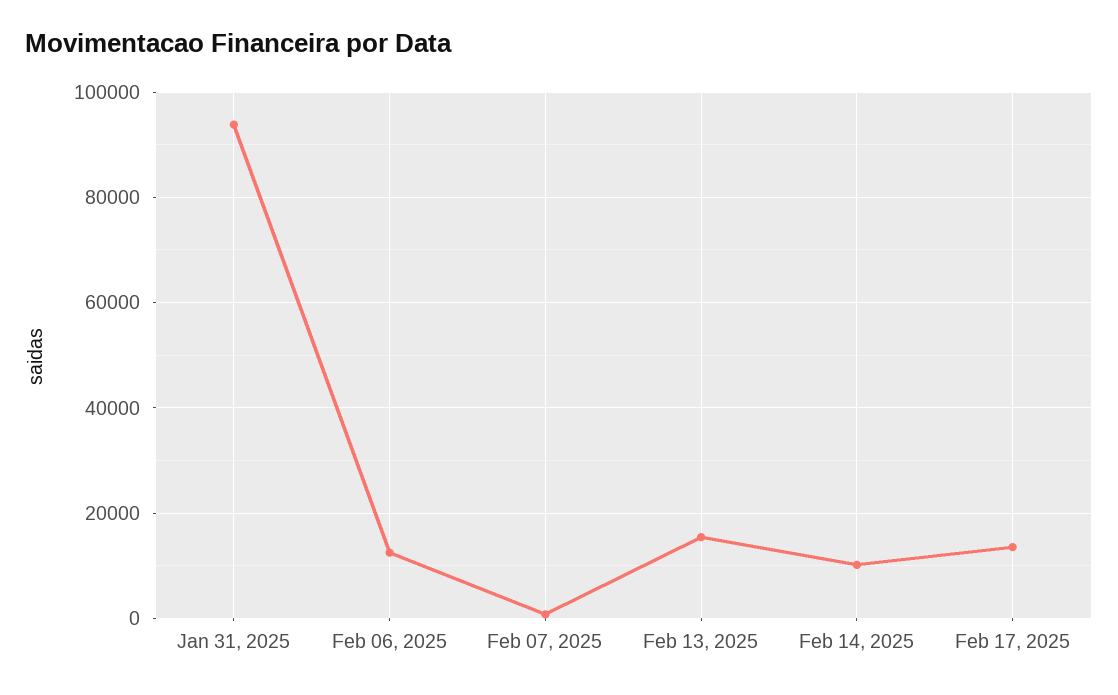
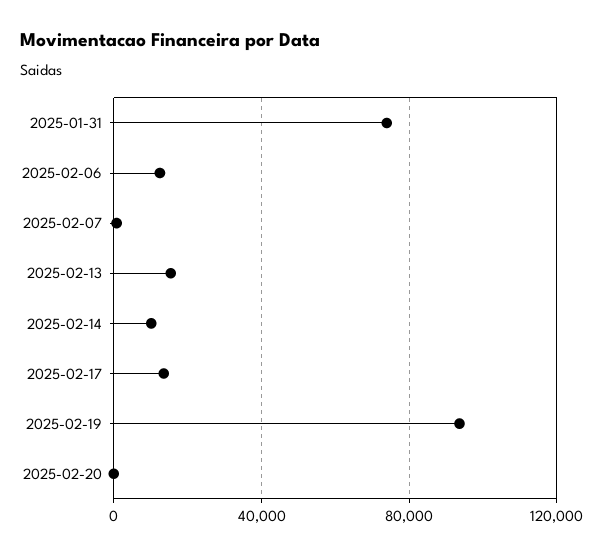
Jan 31, 2025: 94000 -> 75000
2025-02-19: none -> 95000
2025-02-20: none -> 0

